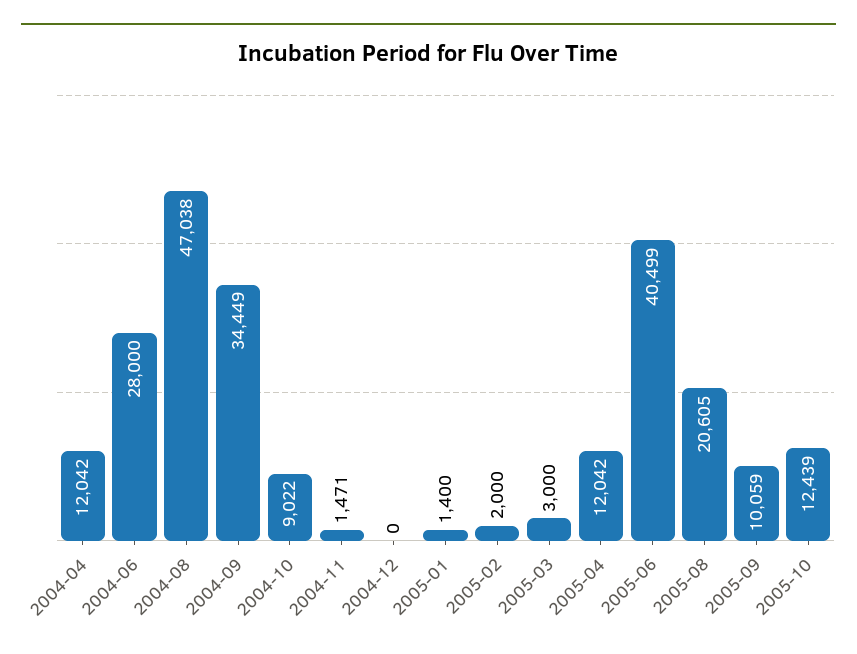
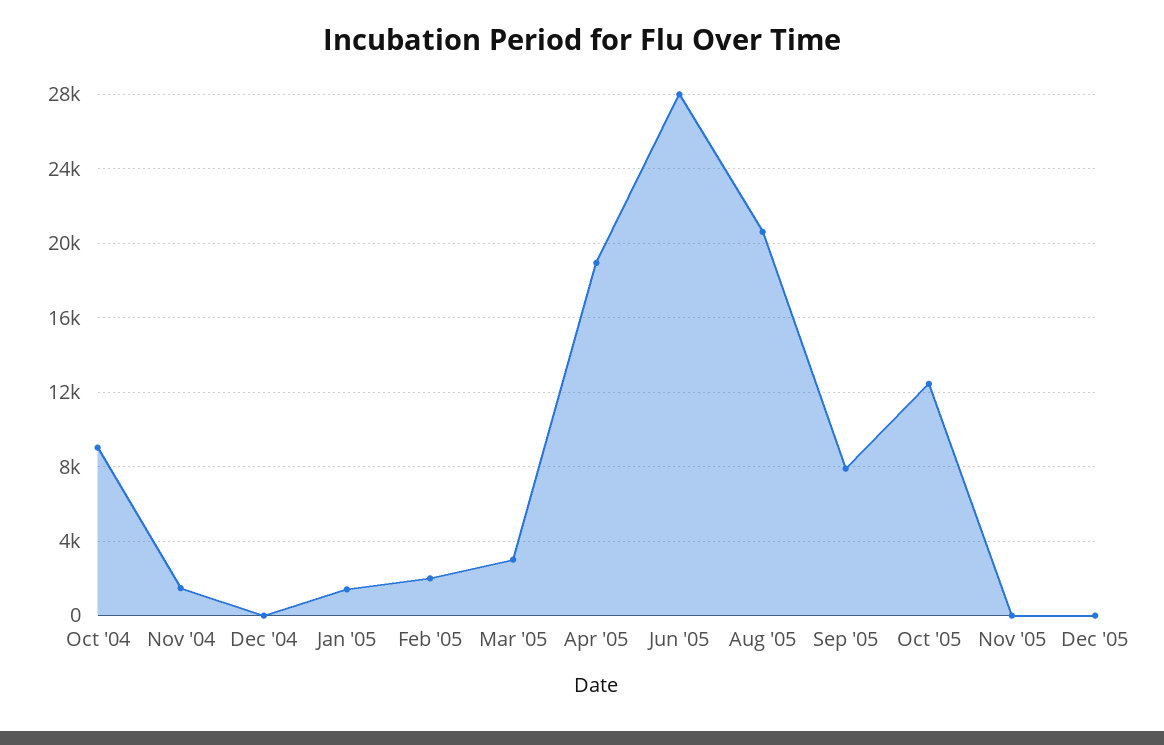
2004-04: 12042 -> none
2004-06: 28000 -> none
2004-08: 47038 -> none
2004-09: 34449 -> none
2005-04: 12042 -> 19000
2005-06: 40499 -> 28000
2005-09: 10059 -> 8000
Nov '05: none -> 0
Dec '05: none -> 0

